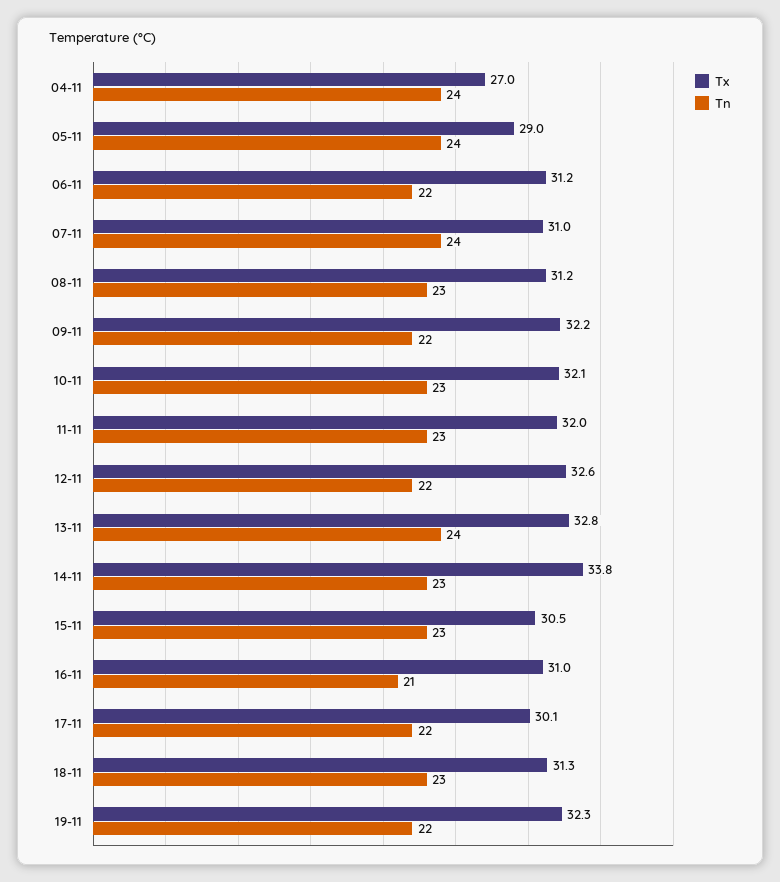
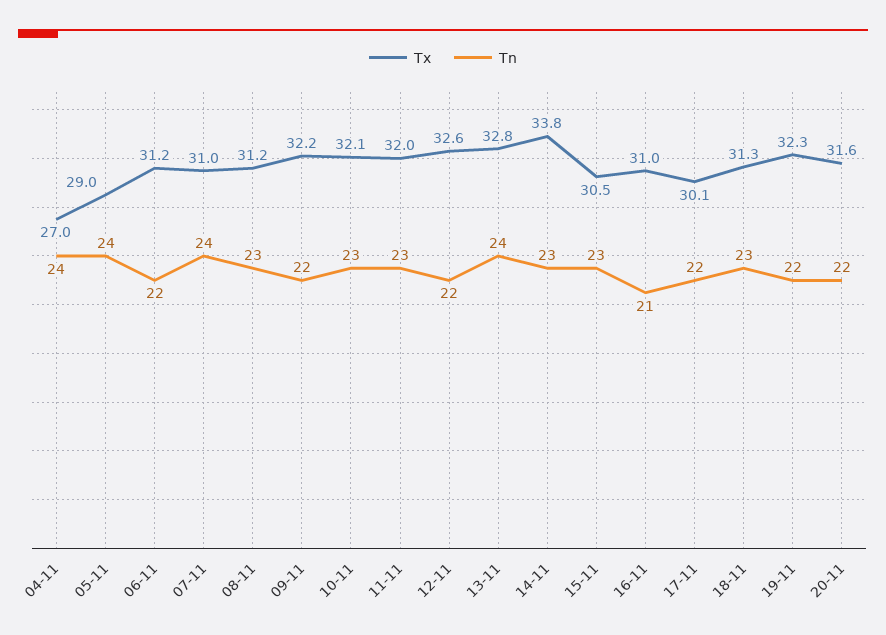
Tx, 20-11: none -> 31.6
Tn, 20-11: none -> 22

